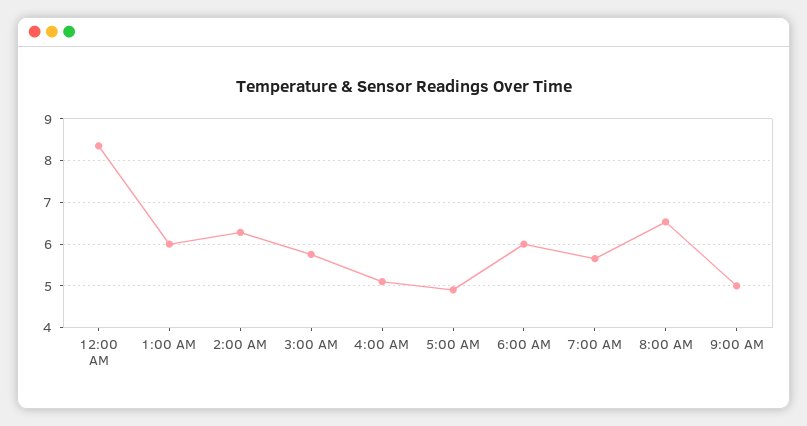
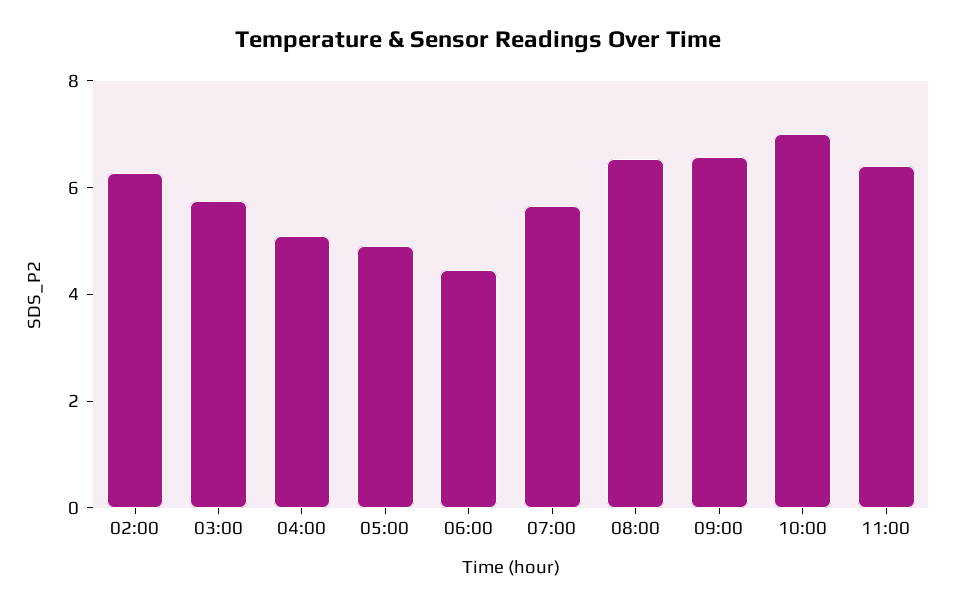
12:00 AM: 8.4 -> none
1:00 AM: 6 -> none
6:00 AM: 6 -> 4.5
9:00 AM: 5 -> 6.5
10:00: none -> 7
11:00: none -> 6.5

